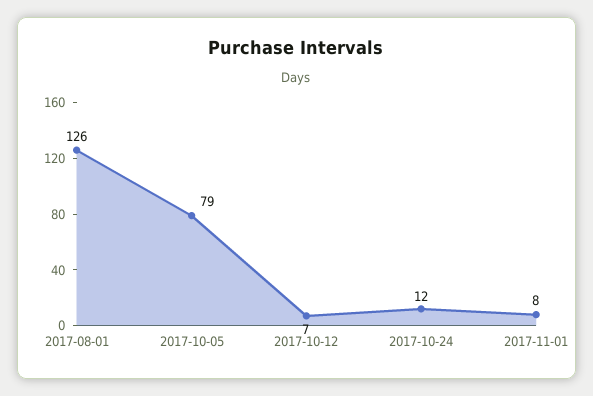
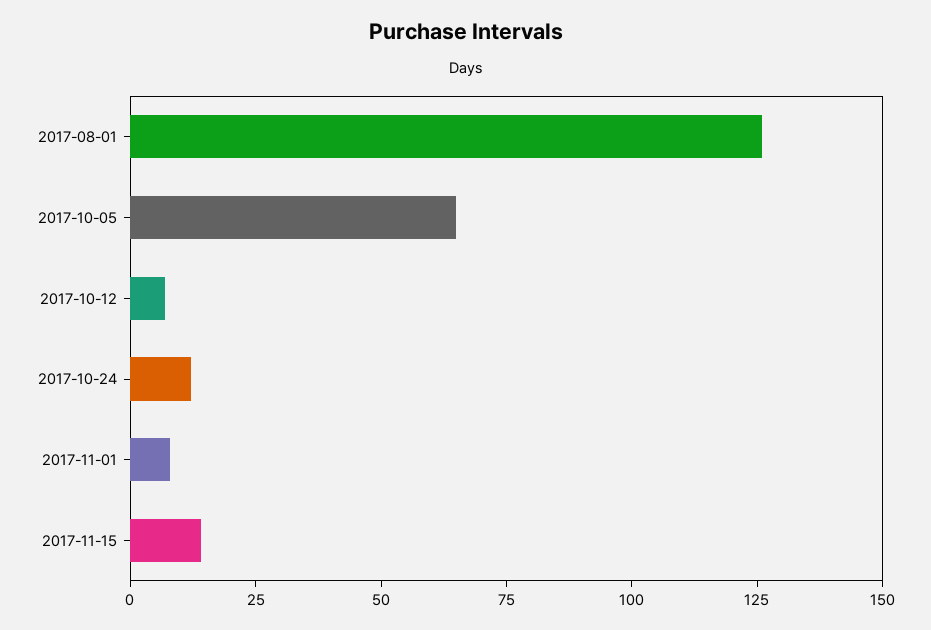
2017-10-05: 79 -> 65
2017-11-15: none -> 15

